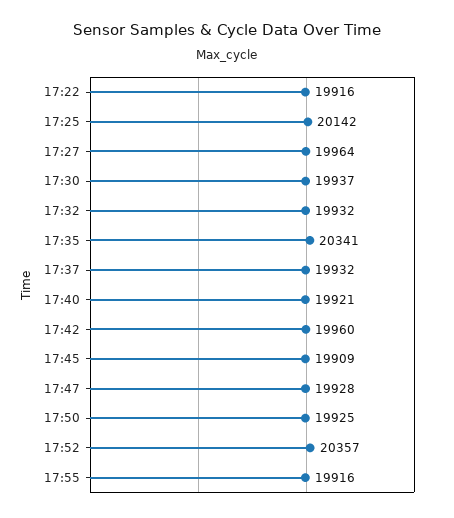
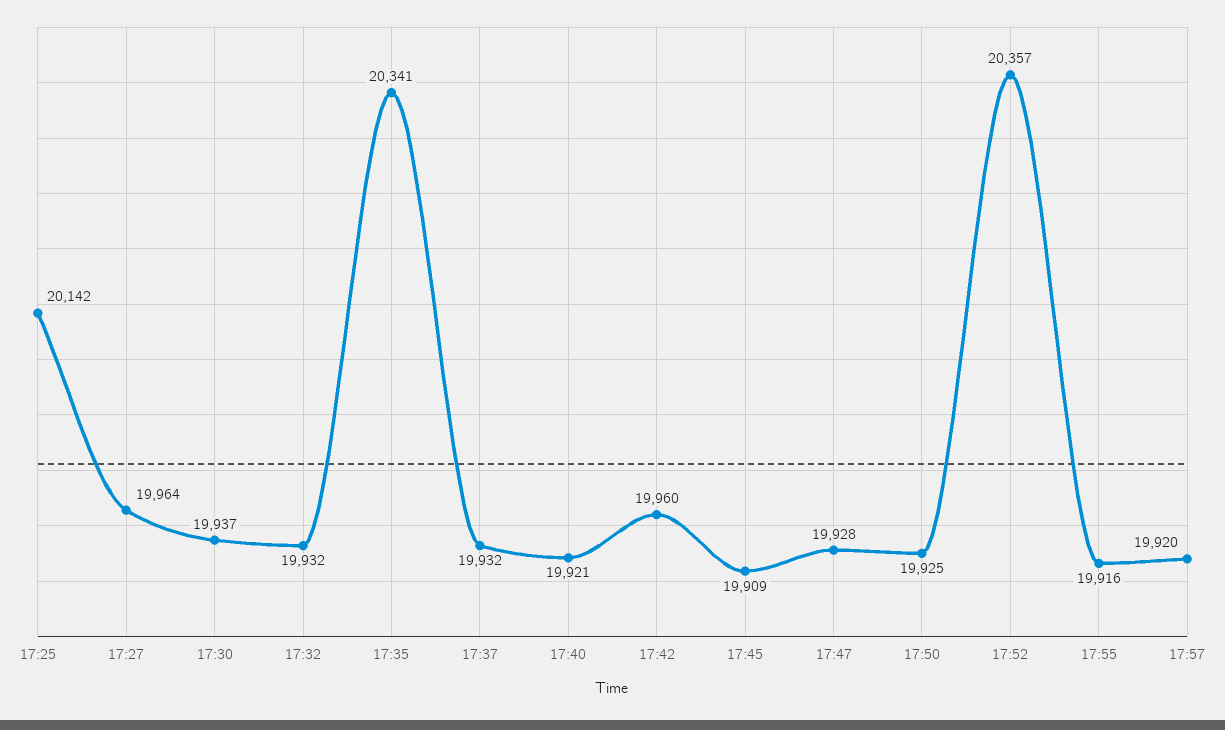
17:22: 19916 -> none
17:57: none -> 19920

